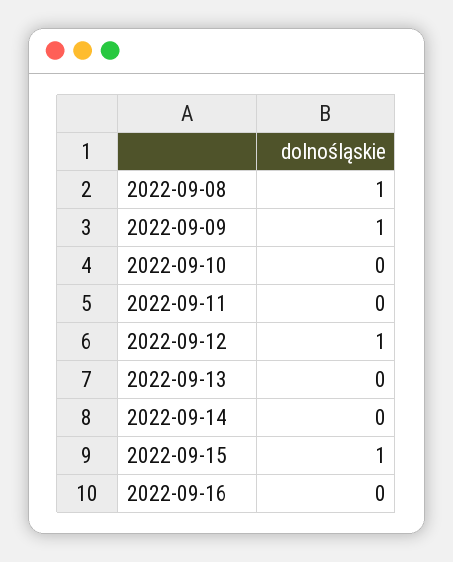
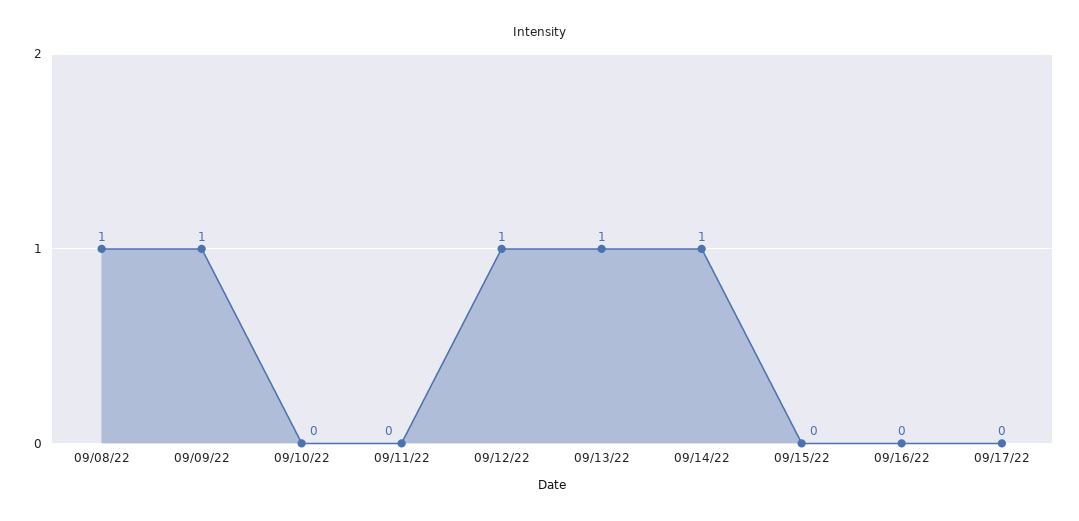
2022-09-13: 0 -> 1
2022-09-14: 0 -> 1
2022-09-15: 1 -> 0
09/17/22: none -> 0

